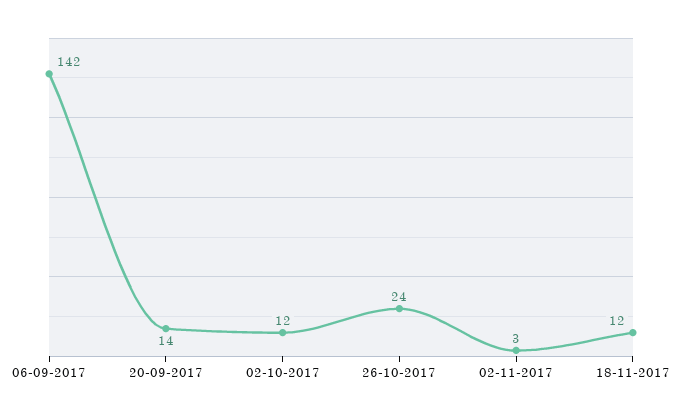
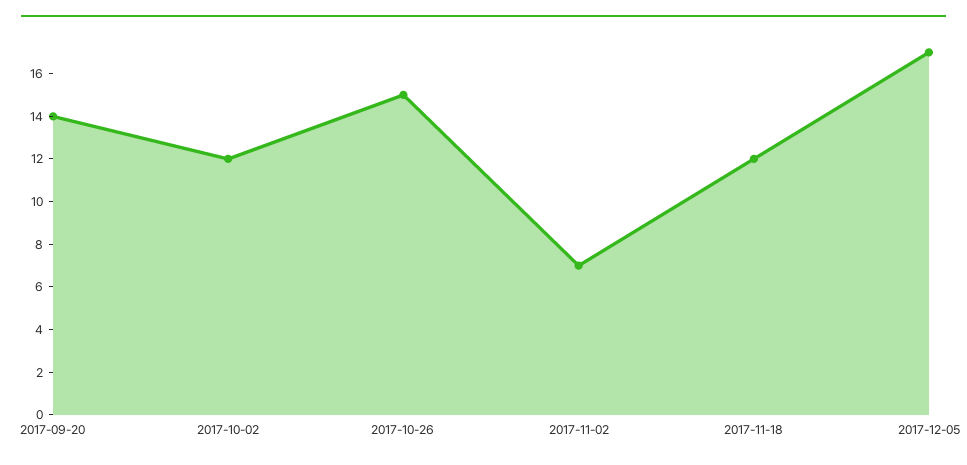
06-09-2017: 142 -> none
26-10-2017: 24 -> 15
02-11-2017: 3 -> 7
2017-12-05: none -> 17

